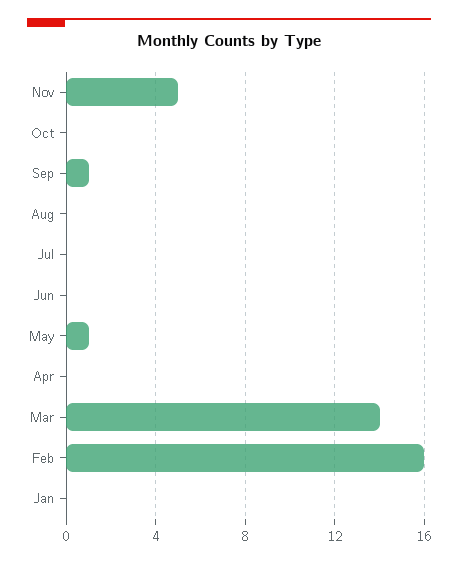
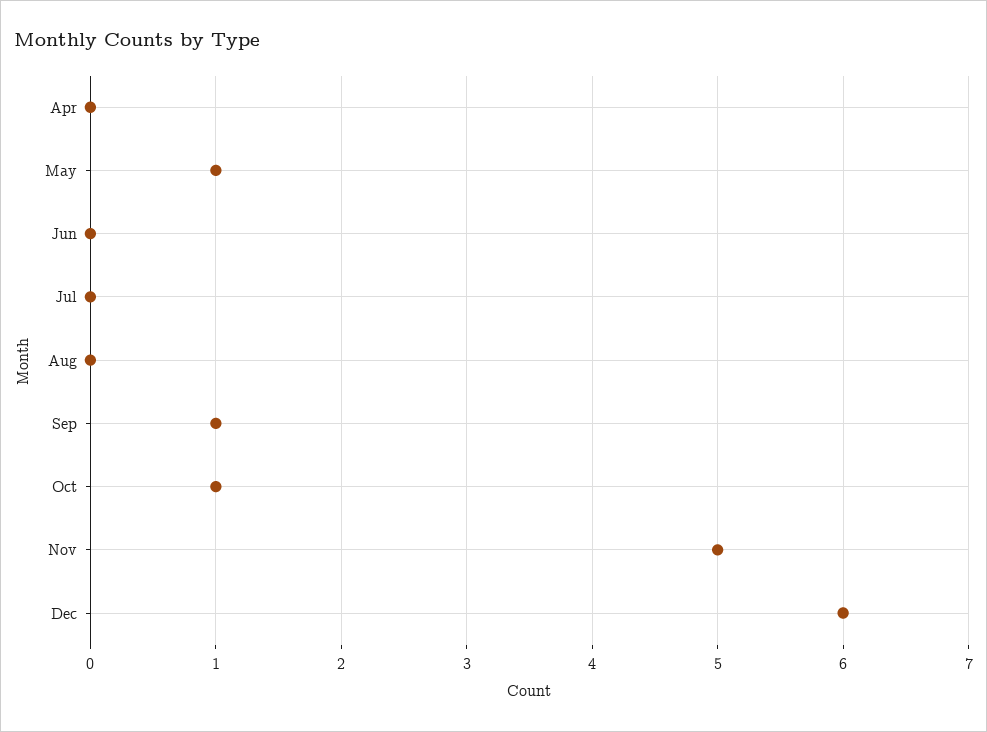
Oct: 0 -> 1
Mar: 14 -> none
Feb: 16 -> none
Jan: 0 -> none
Dec: none -> 6

